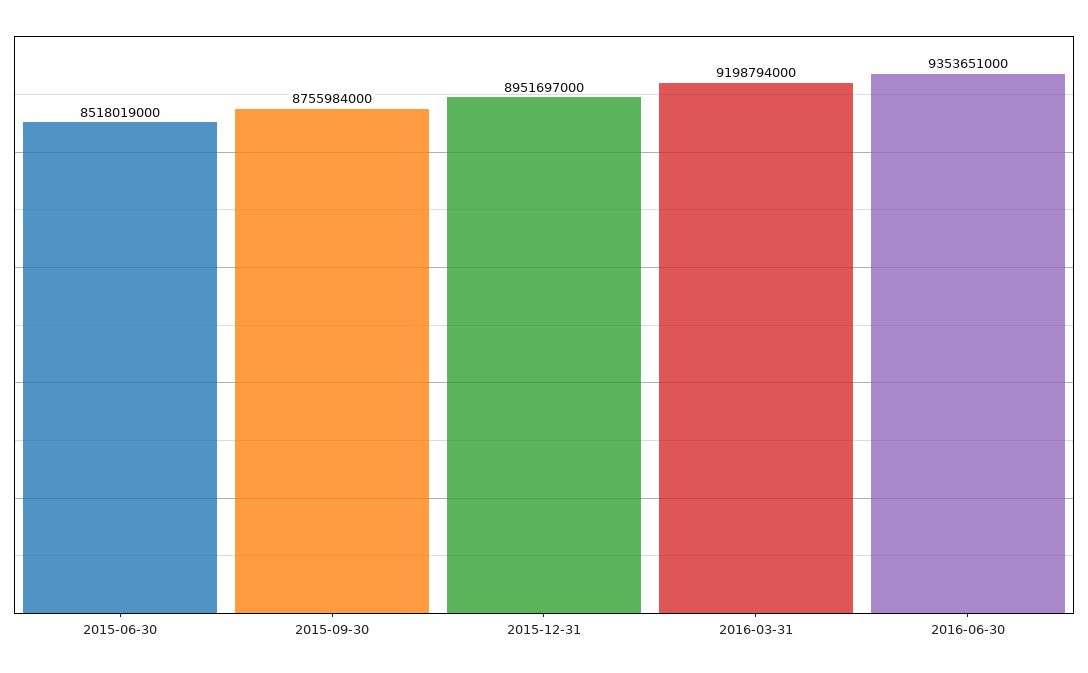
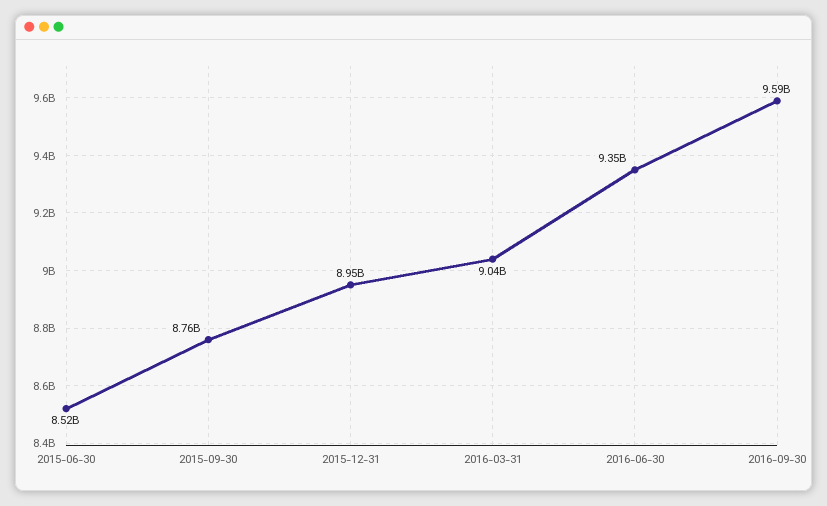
2016-03-31: 9198794000 -> 9040000000
2016-09-30: none -> 9590000000

